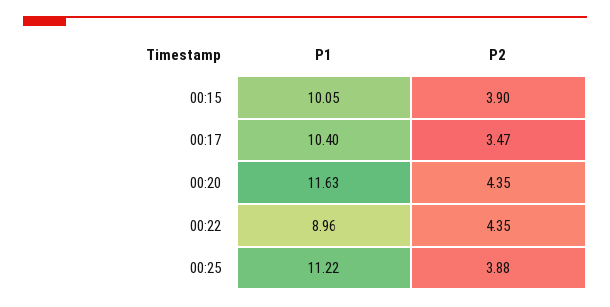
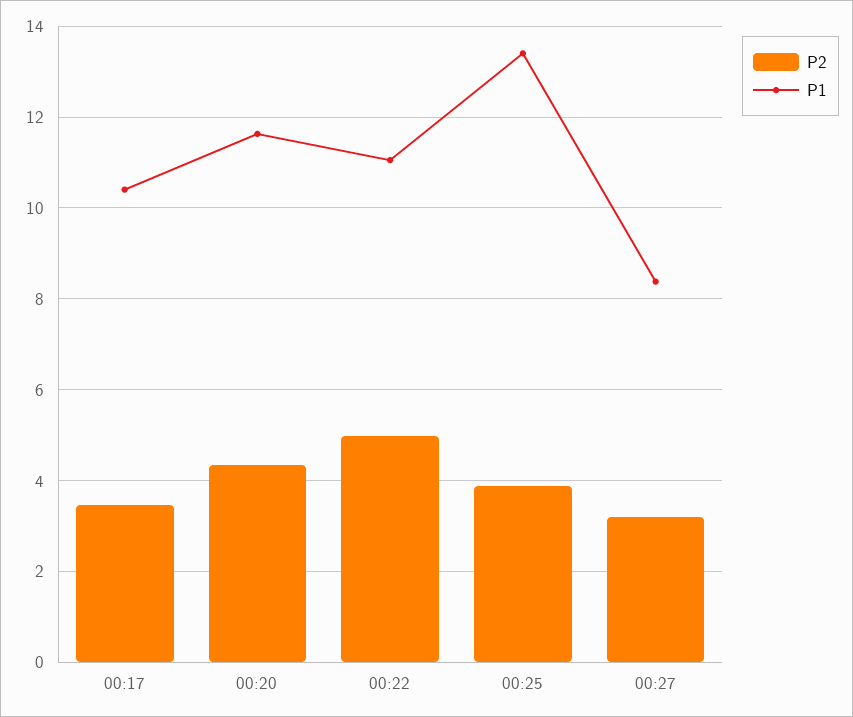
P1, 00:15: 10.05 -> none
P2, 00:15: 3.9 -> none
P1, 00:22: 8.96 -> 11
P2, 00:22: 4.35 -> 5
P1, 00:25: 11.22 -> 13.4
P2, 00:27: none -> 3.2
P1, 00:27: none -> 8.4

